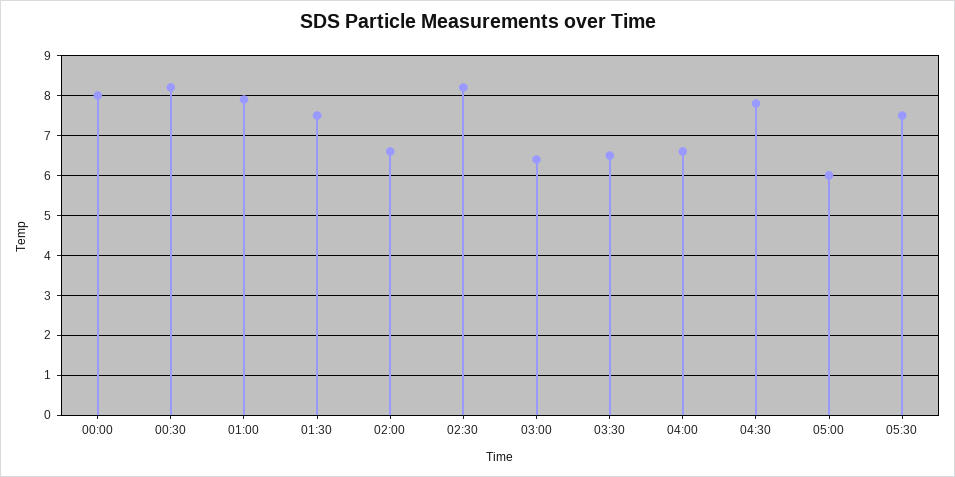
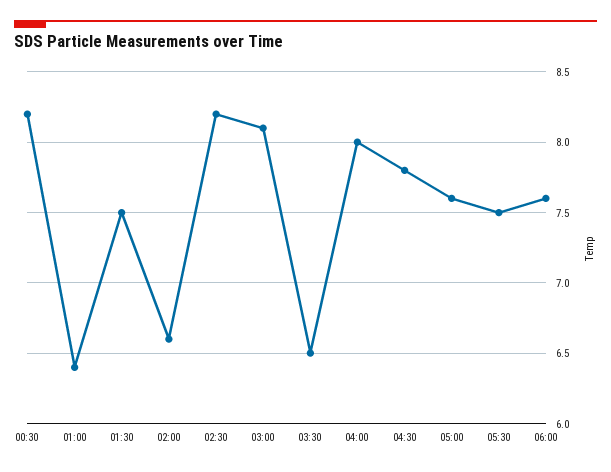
00:00: 8 -> none
01:00: 8 -> 6.4
03:00: 6.5 -> 8.1
04:00: 6.5 -> 8
05:00: 6 -> 7.6
06:00: none -> 7.6

